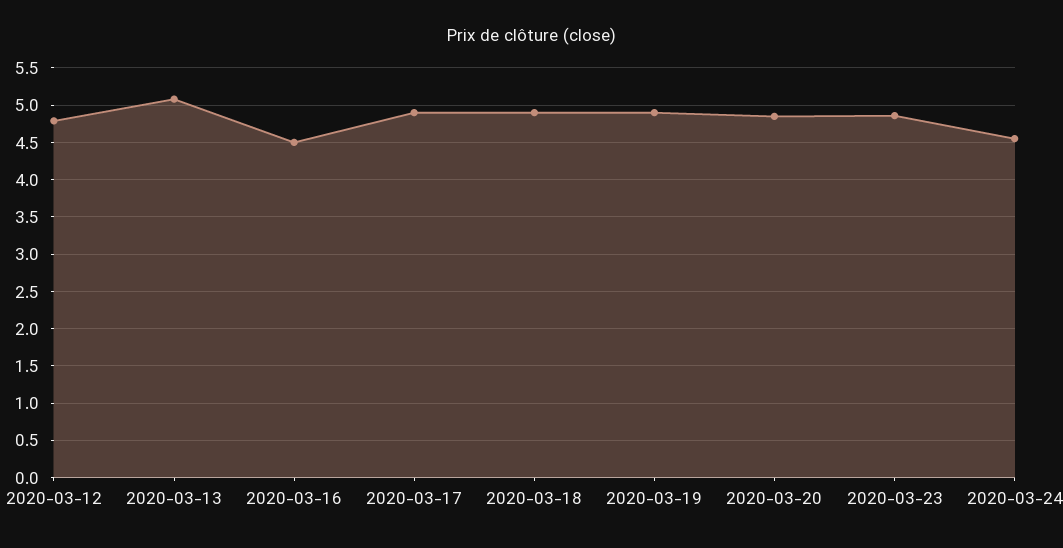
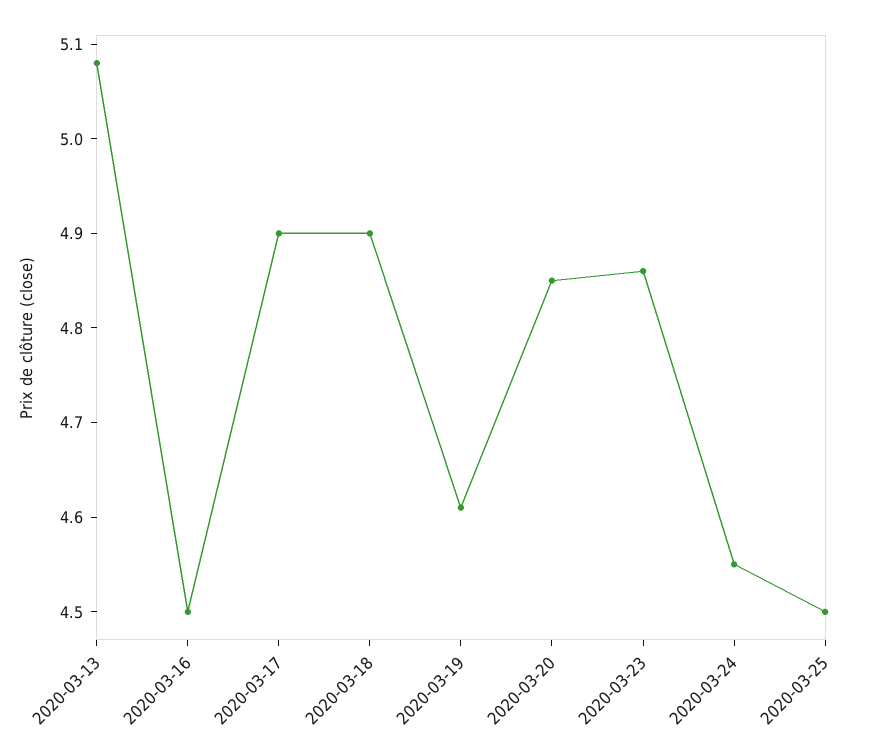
2020-03-12: 4.8 -> none
2020-03-19: 4.9 -> 4.61
2020-03-25: none -> 4.5

